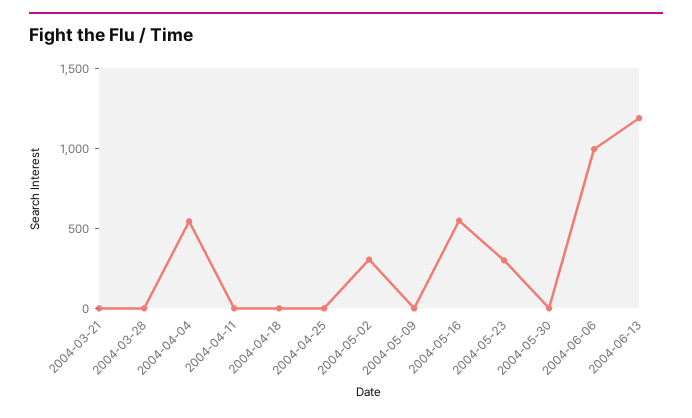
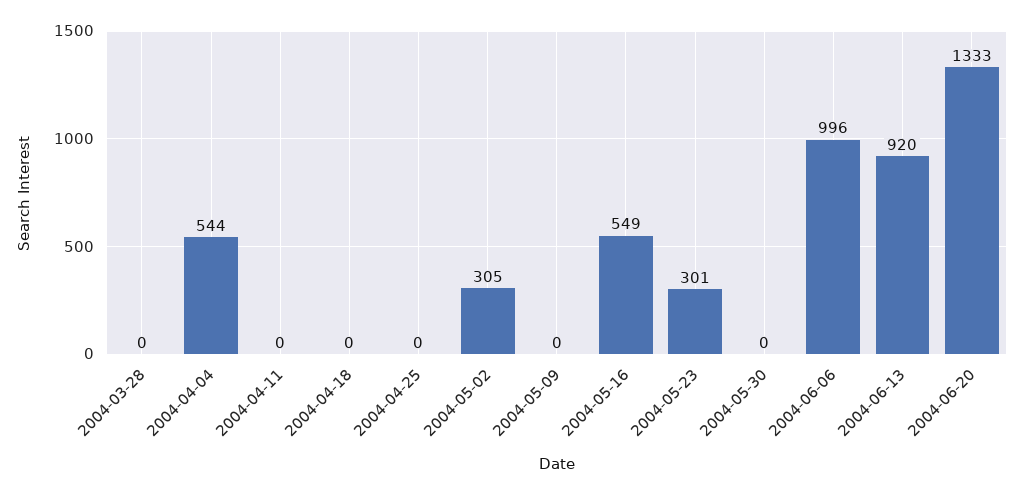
2004-03-21: 0 -> none
2004-06-13: 1200 -> 920
2004-06-20: none -> 1333

